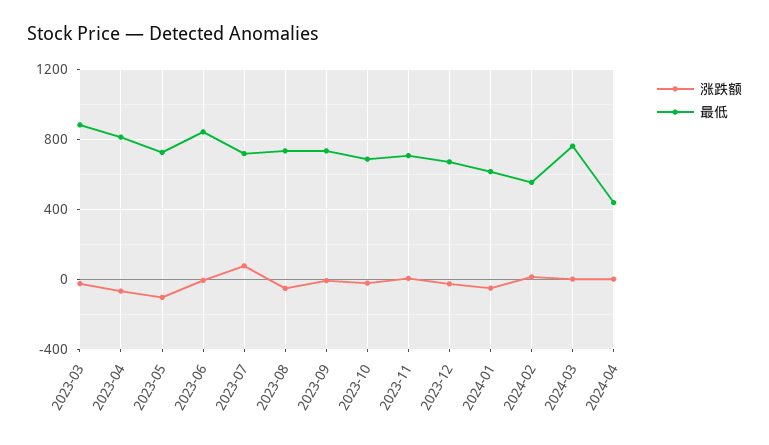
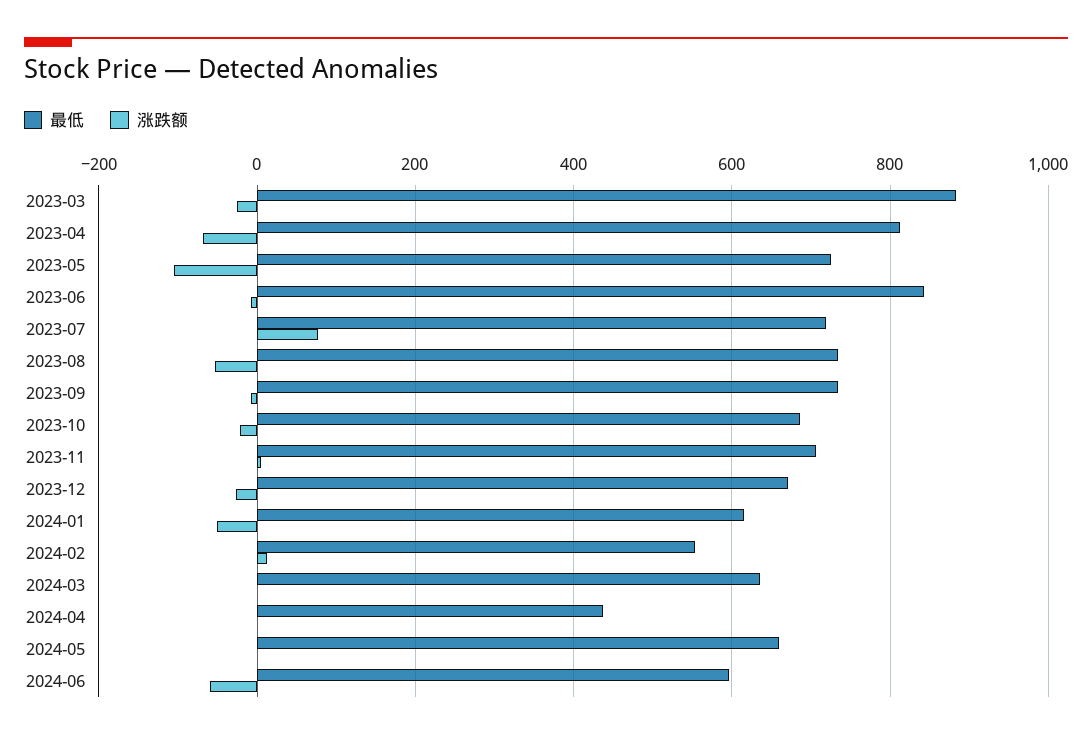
最低, 2024-03: 750 -> 640
最低, 2024-05: none -> 660
涨跌额, 2024-05: none -> 0
最低, 2024-06: none -> 600
涨跌额, 2024-06: none -> -60

